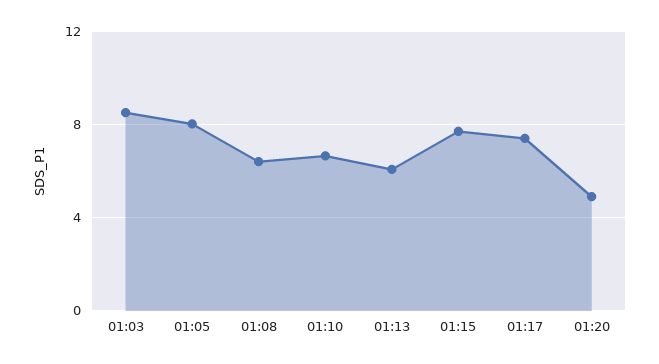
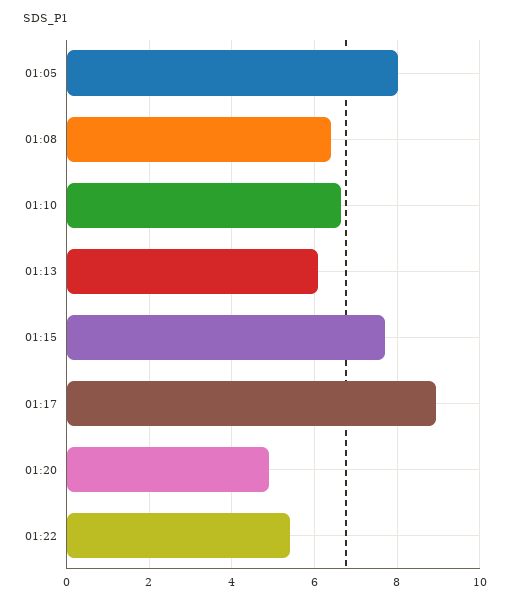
01:03: 8.5 -> none
01:17: 7.5 -> 9
01:22: none -> 5.4

